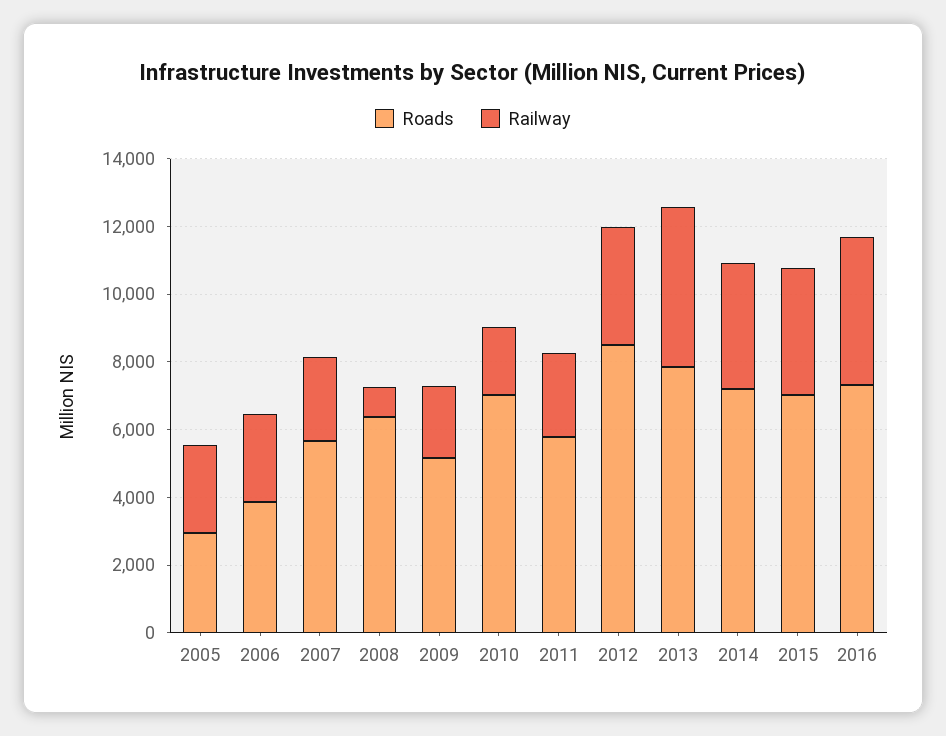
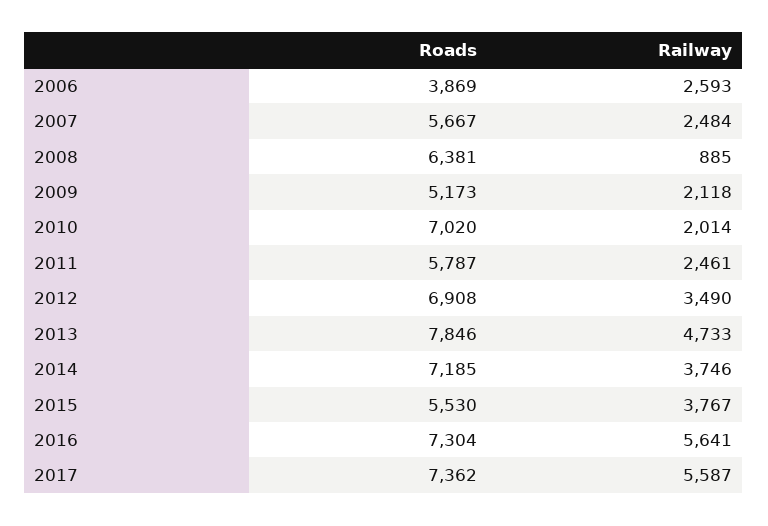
Roads, 2005: 3000 -> none
Railway, 2005: 2500 -> none
Roads, 2012: 8500 -> 6908
Roads, 2015: 7000 -> 5530
Railway, 2016: 4500 -> 5641
Roads, 2017: none -> 7362
Railway, 2017: none -> 5587

